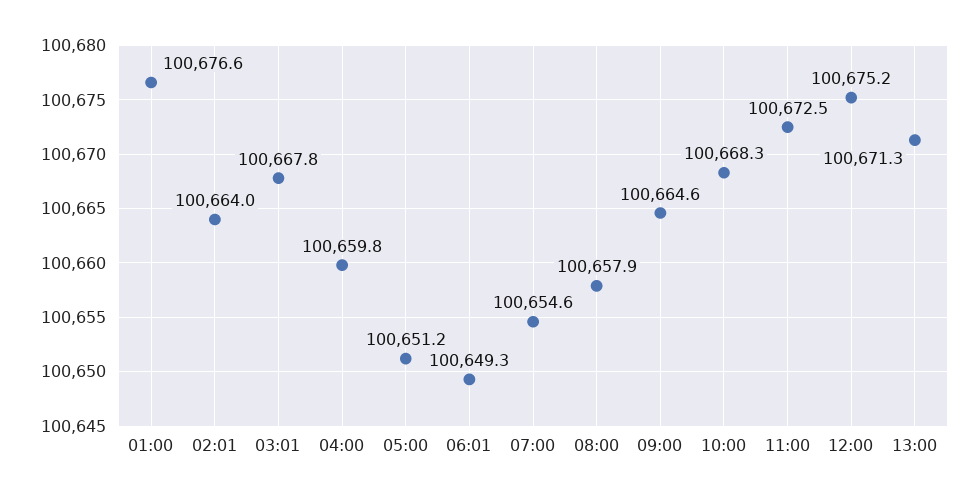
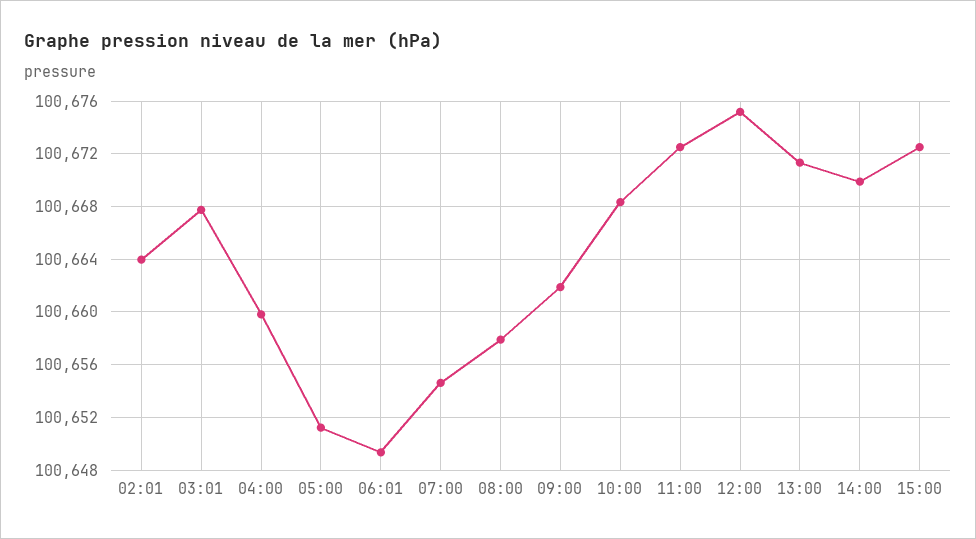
01:00: 100676.6 -> none
09:00: 100664.6 -> 100662
14:00: none -> 100670
15:00: none -> 100672.5

